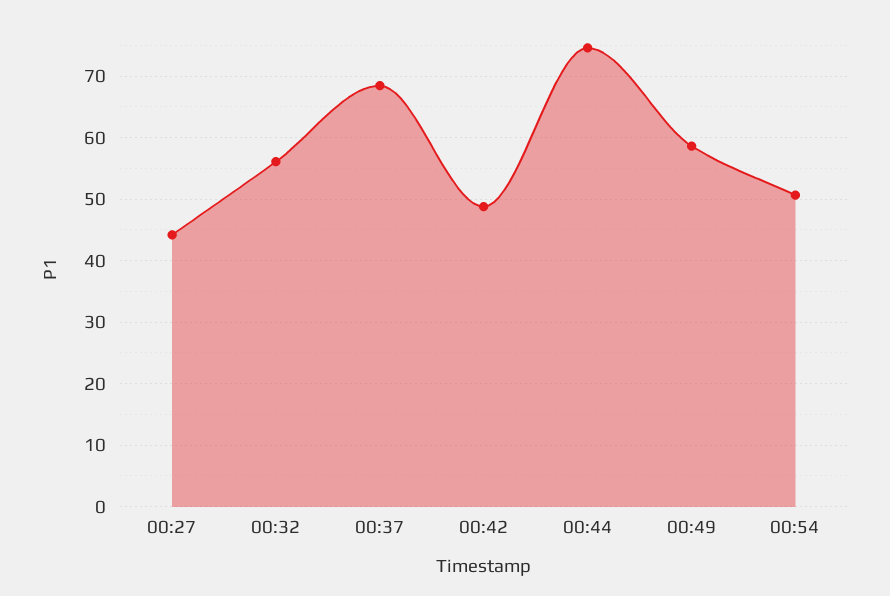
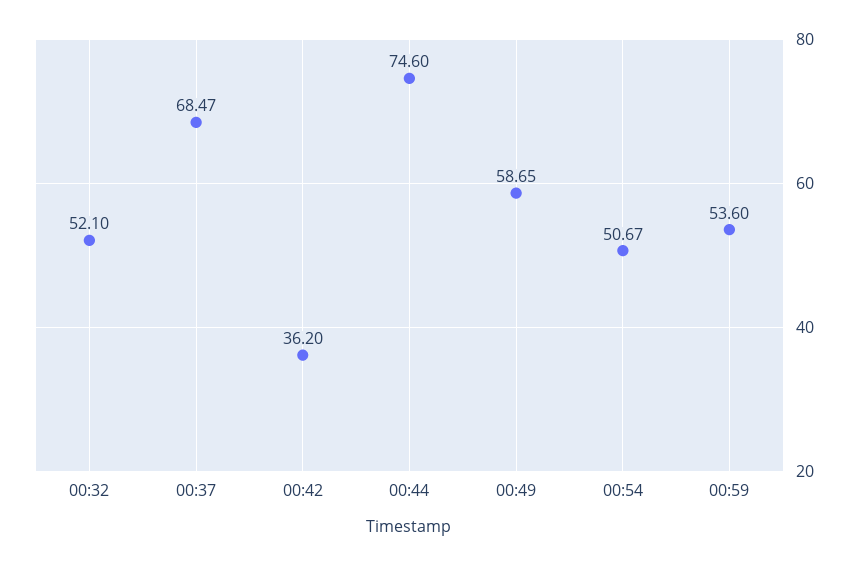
00:27: 44 -> none
00:32: 56 -> 52.1
00:42: 49 -> 36.2
00:59: none -> 53.6

